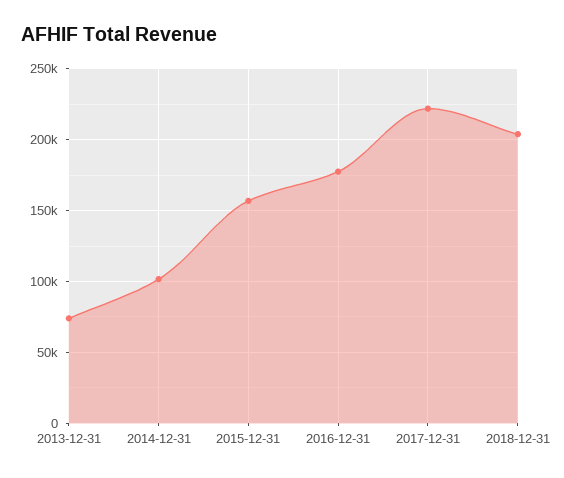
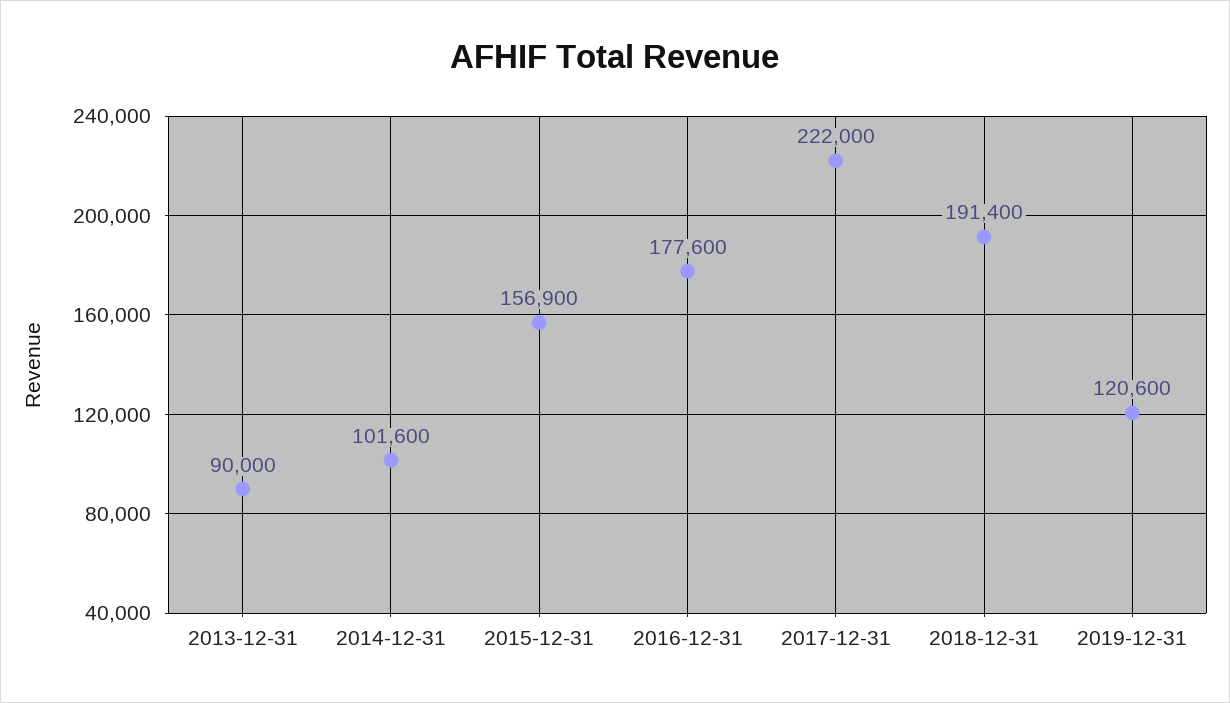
2013-12-31: 75000 -> 90000
2018-12-31: 205000 -> 191400
2019-12-31: none -> 120600

